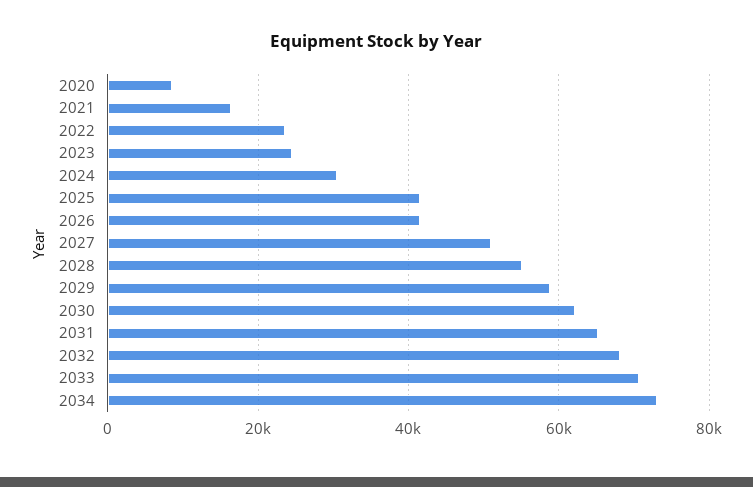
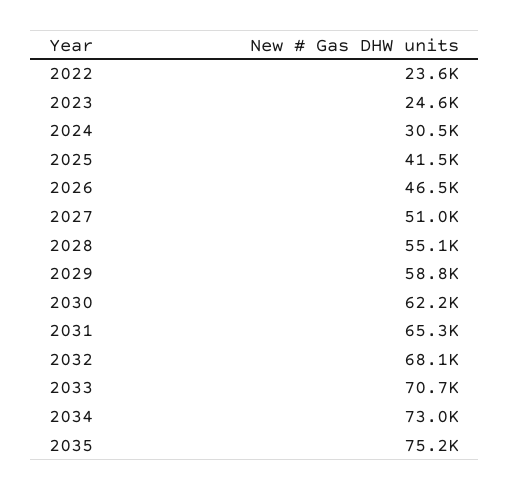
2020: 8000 -> none
2021: 16000 -> none
2026: 42000 -> 46500
2035: none -> 75200

